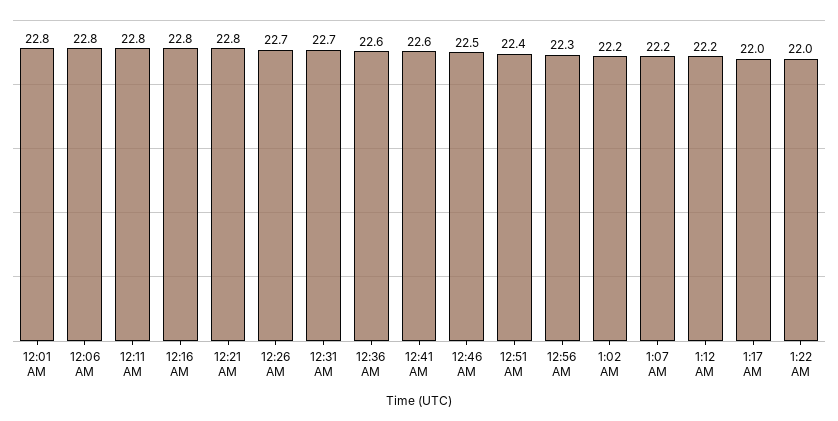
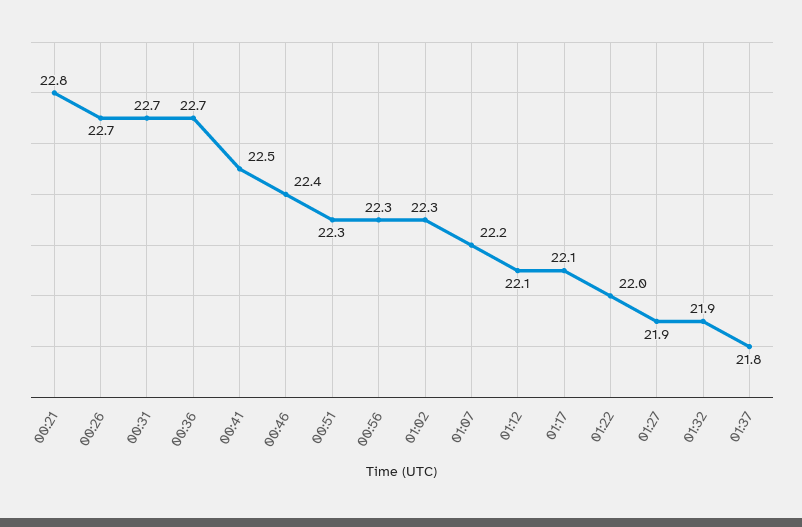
12:01 AM: 22.8 -> none
12:06 AM: 22.8 -> none
12:11 AM: 22.8 -> none
12:16 AM: 22.8 -> none
12:36 AM: 22.6 -> 22.7
12:41 AM: 22.6 -> 22.5
12:46 AM: 22.5 -> 22.4
12:51 AM: 22.4 -> 22.3
1:02 AM: 22.2 -> 22.3
1:12 AM: 22.2 -> 22.1
1:17 AM: 22 -> 22.1
01:27: none -> 21.9
01:32: none -> 21.9
01:37: none -> 21.8

